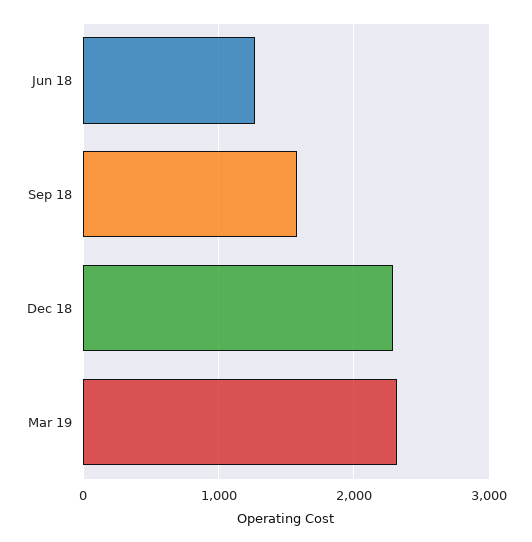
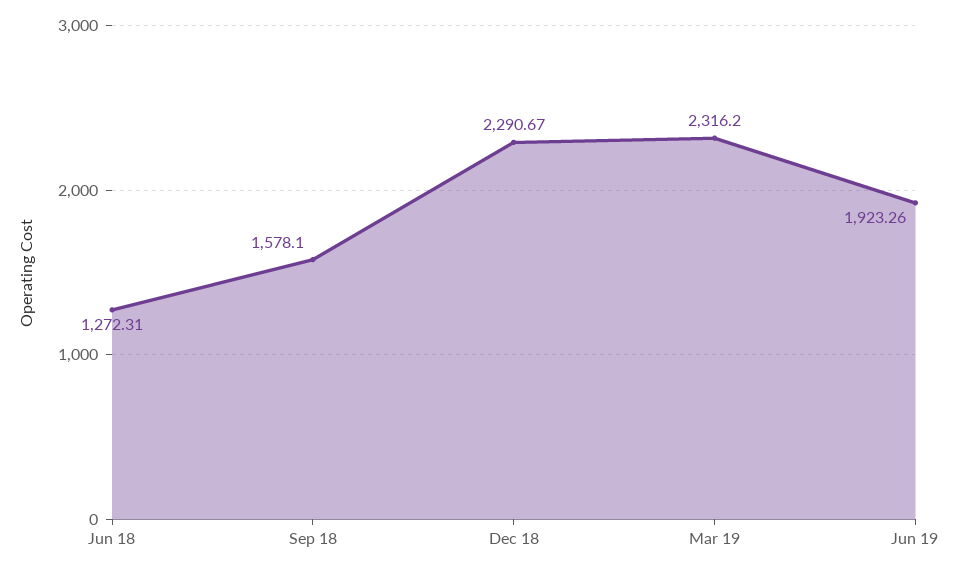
Jun 19: none -> 1923.26

